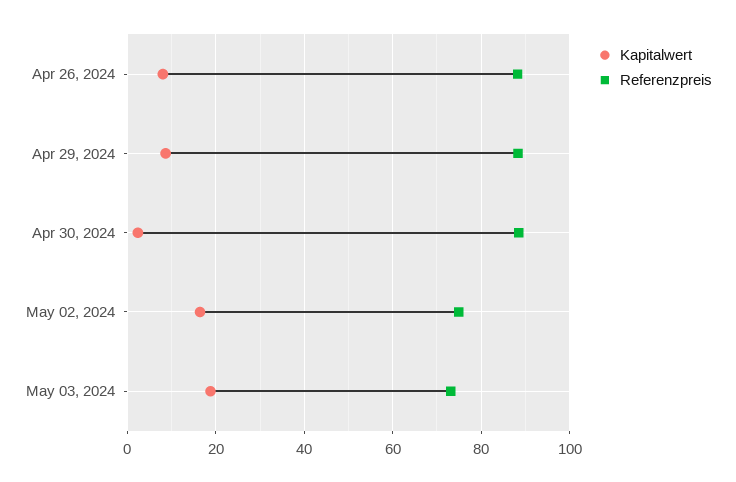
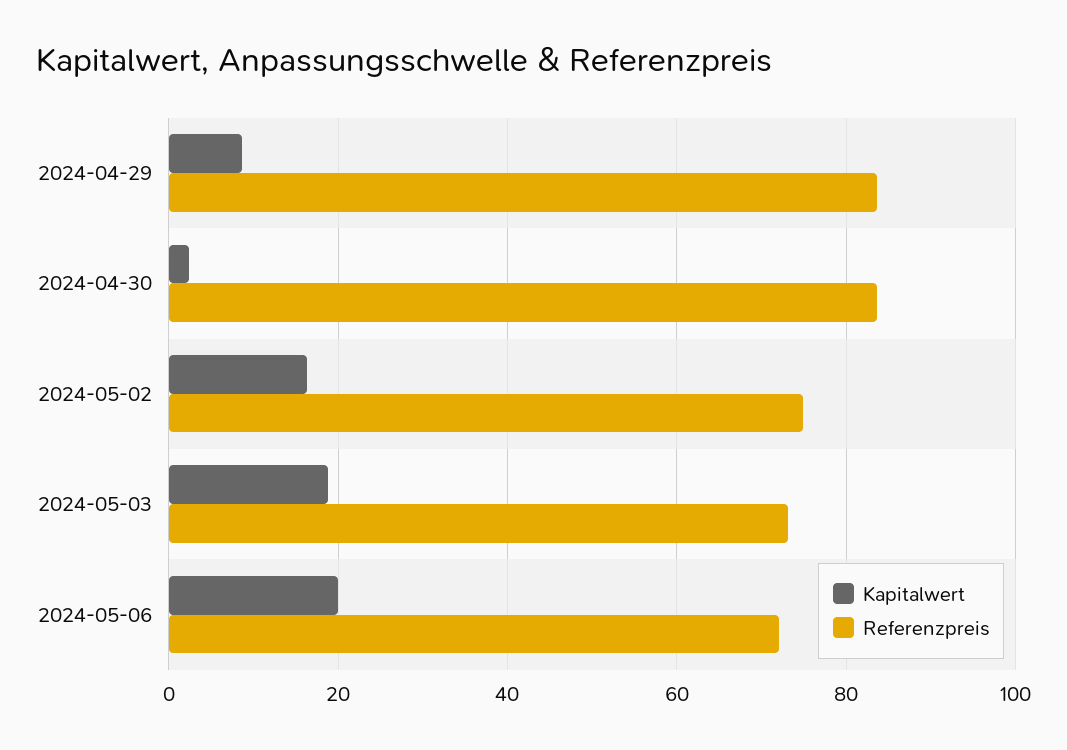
Kapitalwert, Apr 26, 2024: 8 -> none
Referenzpreis, Apr 26, 2024: 88 -> none
Referenzpreis, Apr 29, 2024: 88 -> 84
Referenzpreis, Apr 30, 2024: 88 -> 84
Kapitalwert, 2024-05-06: none -> 20
Referenzpreis, 2024-05-06: none -> 72

